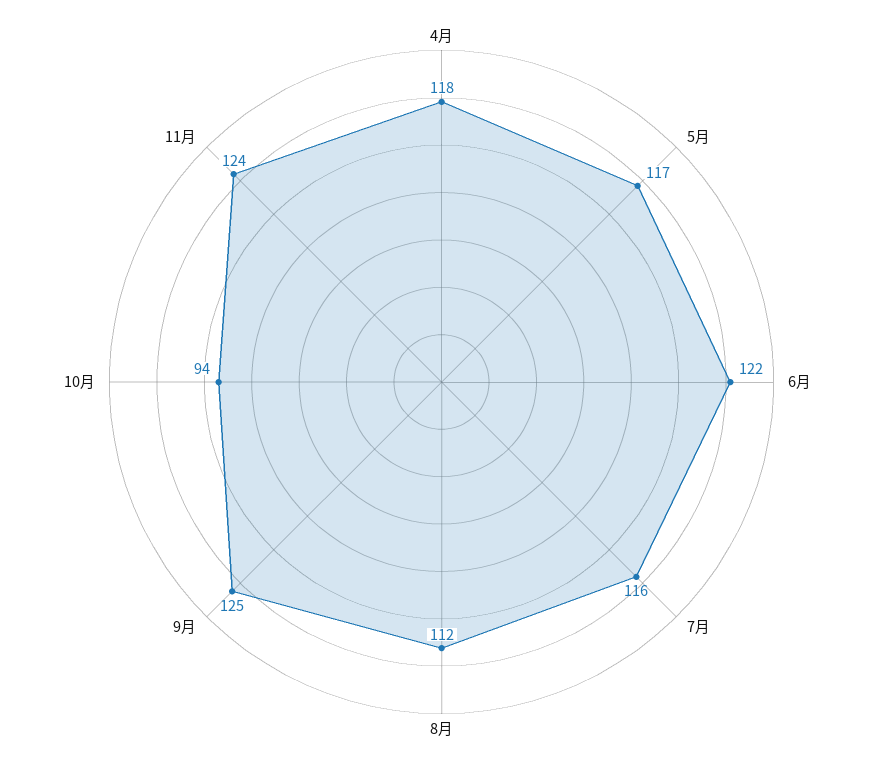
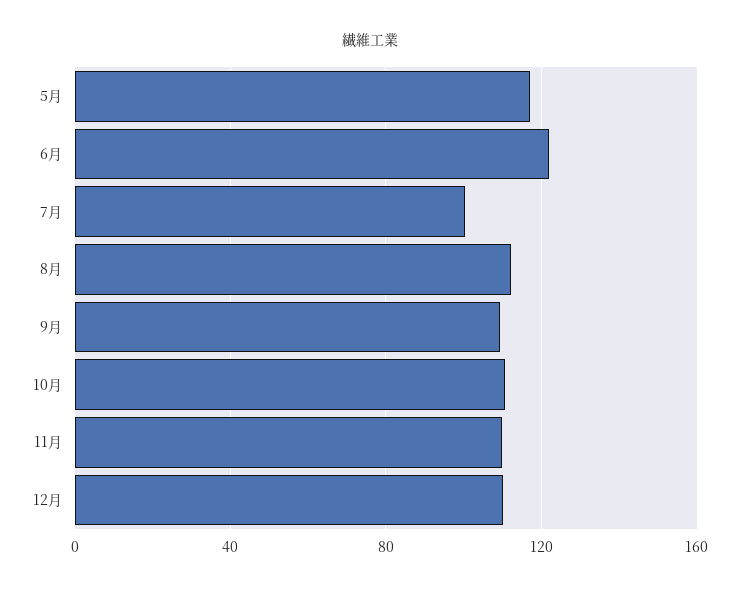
4月: 118 -> none
7月: 116 -> 100
9月: 125 -> 110
10月: 94 -> 110
11月: 124 -> 110
12月: none -> 110

